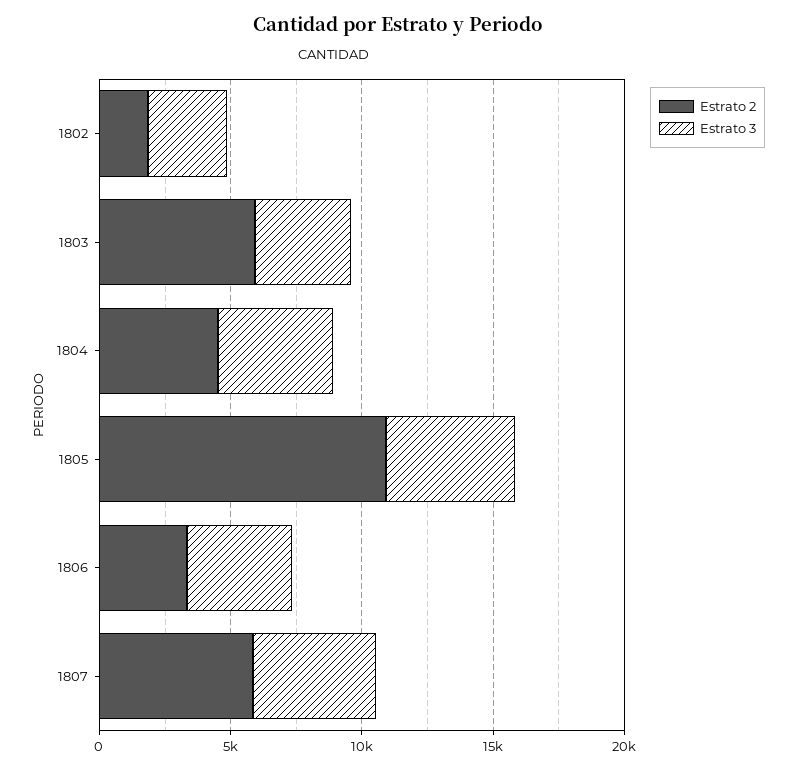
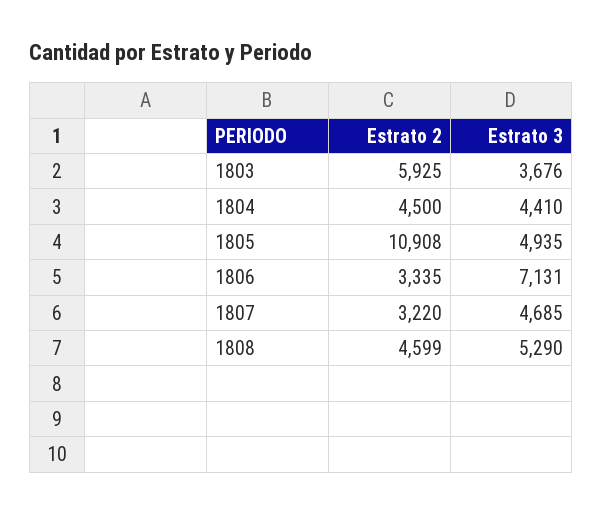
Estrato 2, 1802: 2000 -> none
Estrato 3, 1802: 3000 -> none
Estrato 3, 1806: 4000 -> 7131
Estrato 2, 1807: 6000 -> 3220
Estrato 2, 1808: none -> 4599
Estrato 3, 1808: none -> 5290

